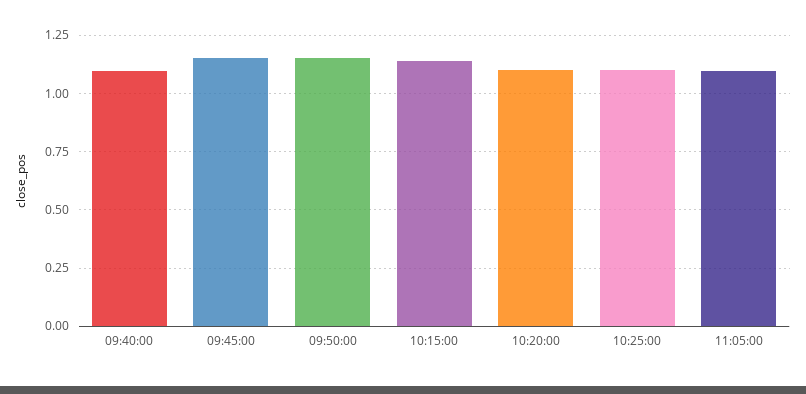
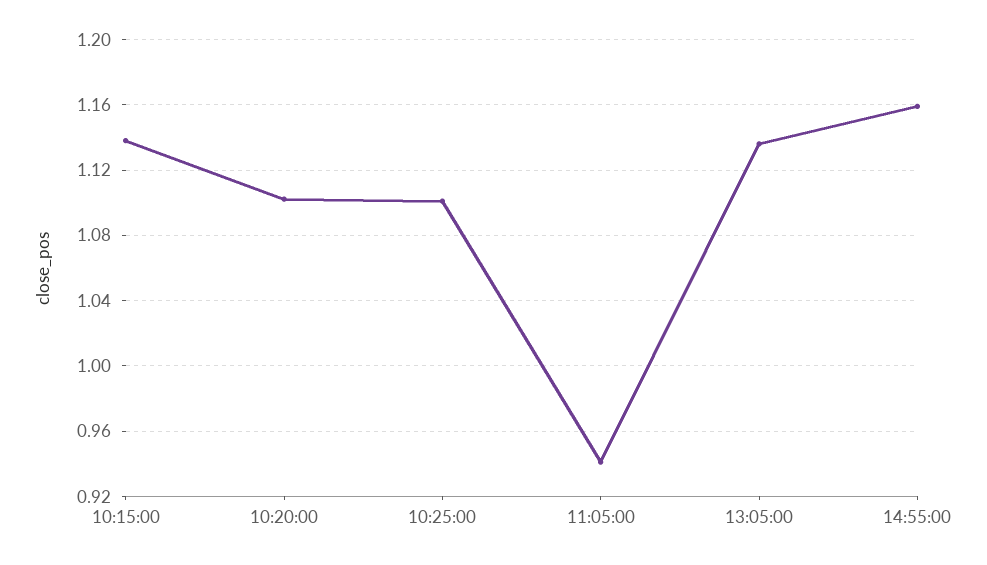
09:40:00: 1.1 -> none
09:45:00: 1.15 -> none
09:50:00: 1.15 -> none
11:05:00: 1.1 -> 0.94
13:05:00: none -> 1.135
14:55:00: none -> 1.16

